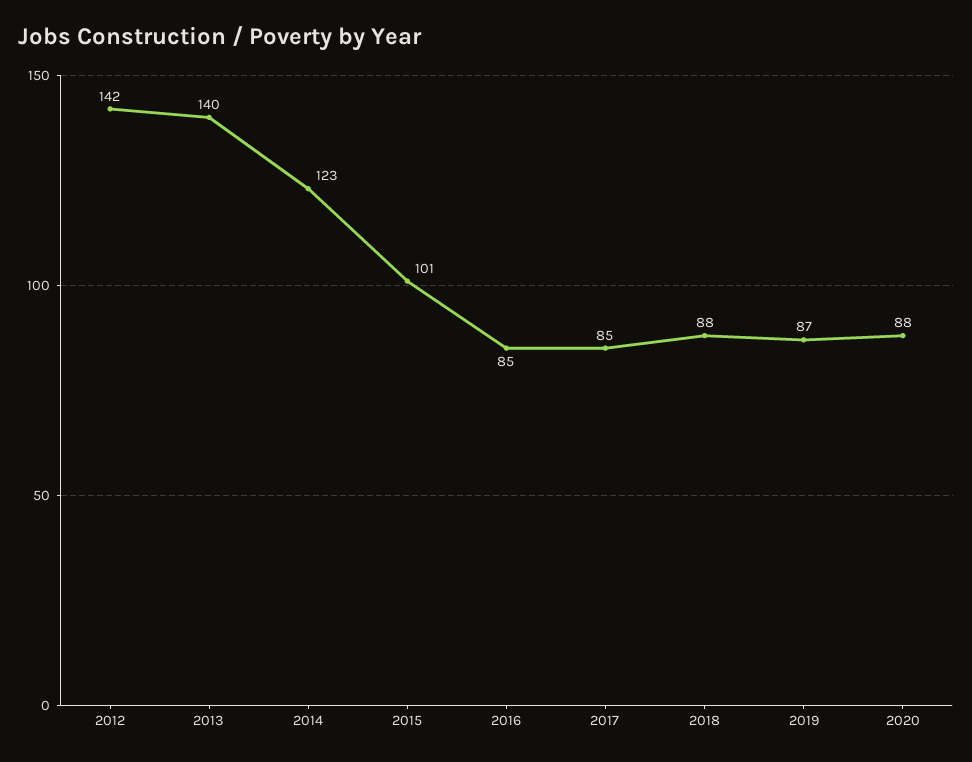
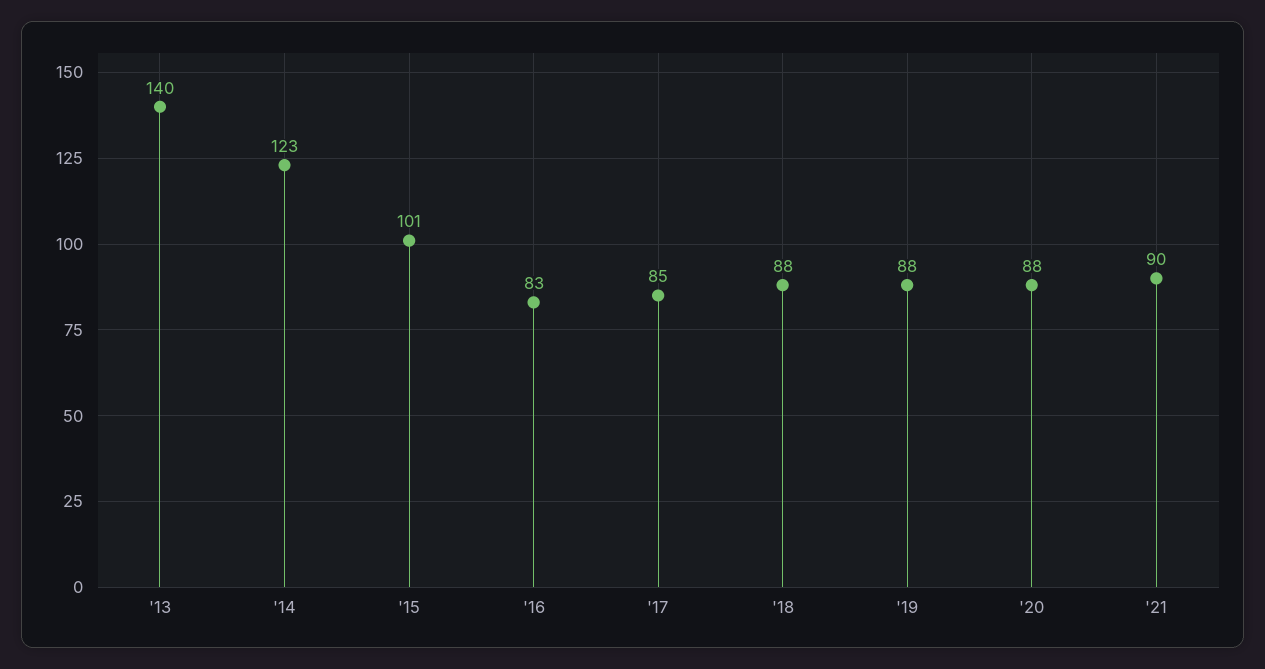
2012: 142 -> none
2016: 85 -> 83
2019: 87 -> 88
'21: none -> 90

